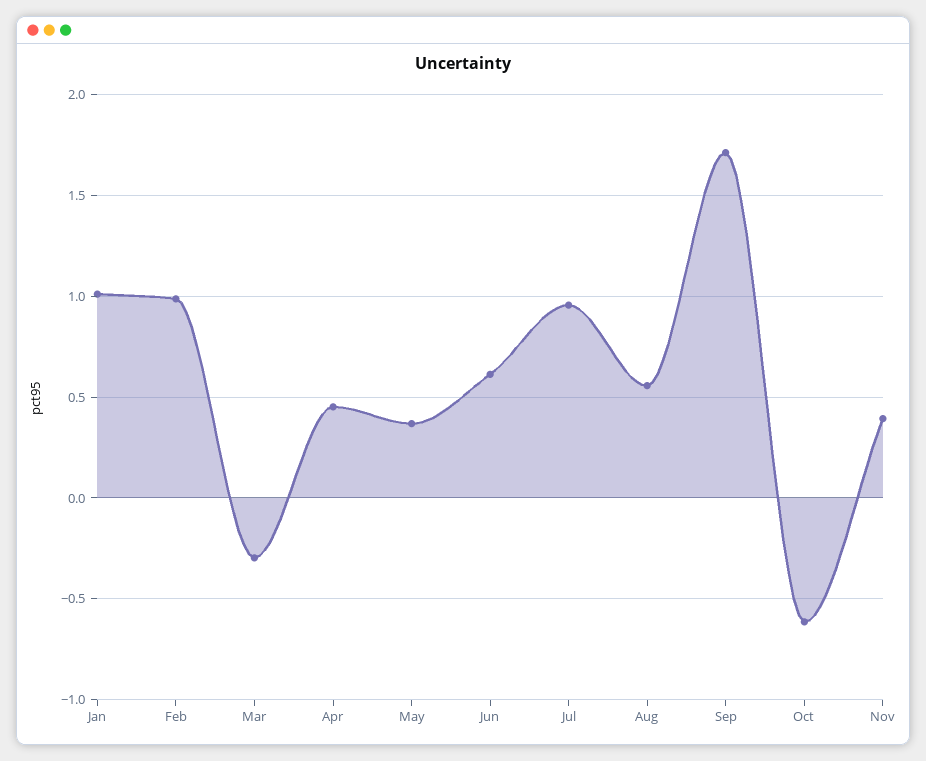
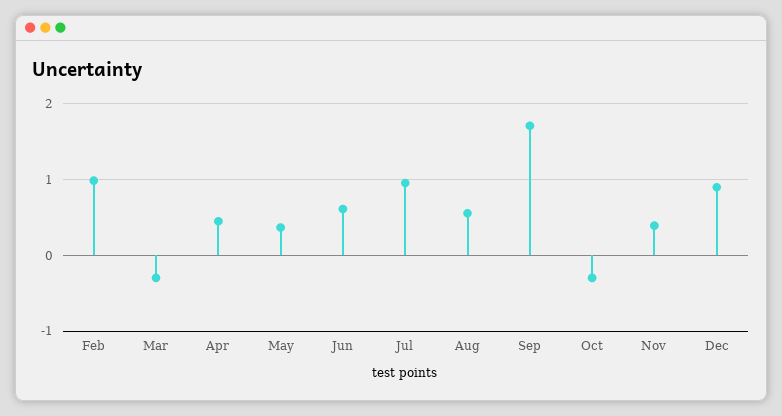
Jan: 1 -> none
Oct: -0.6 -> -0.3
Dec: none -> 0.9

